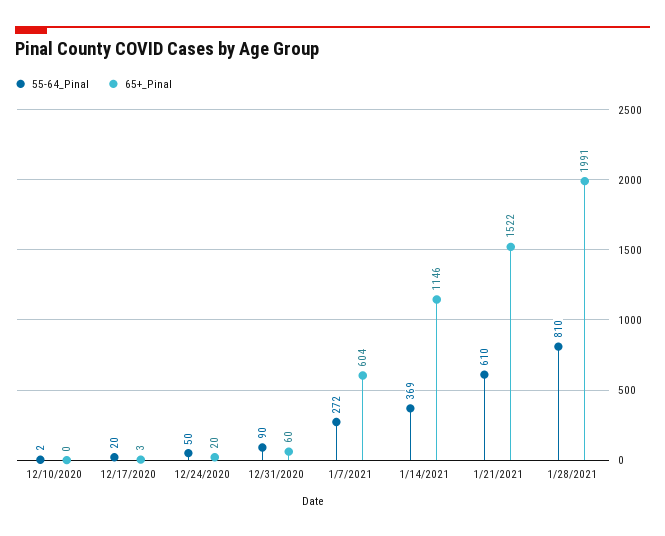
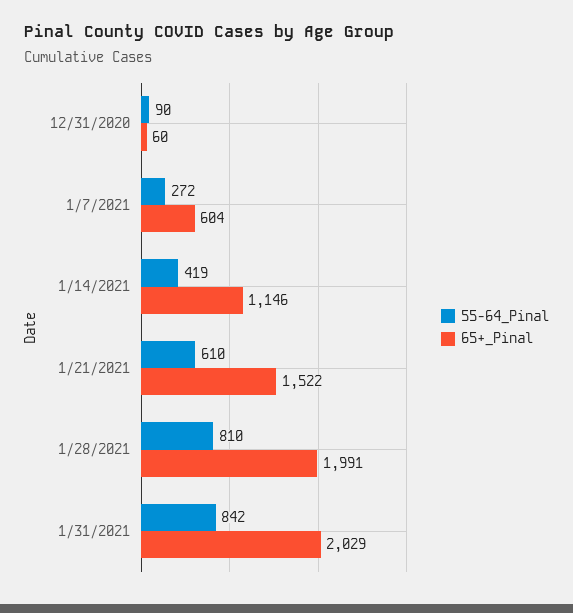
55-64_Pinal, 12/10/2020: 2 -> none
65+_Pinal, 12/10/2020: 0 -> none
55-64_Pinal, 12/17/2020: 20 -> none
65+_Pinal, 12/17/2020: 3 -> none
55-64_Pinal, 12/24/2020: 50 -> none
65+_Pinal, 12/24/2020: 20 -> none
55-64_Pinal, 1/14/2021: 369 -> 419
55-64_Pinal, 1/31/2021: none -> 842
65+_Pinal, 1/31/2021: none -> 2029

